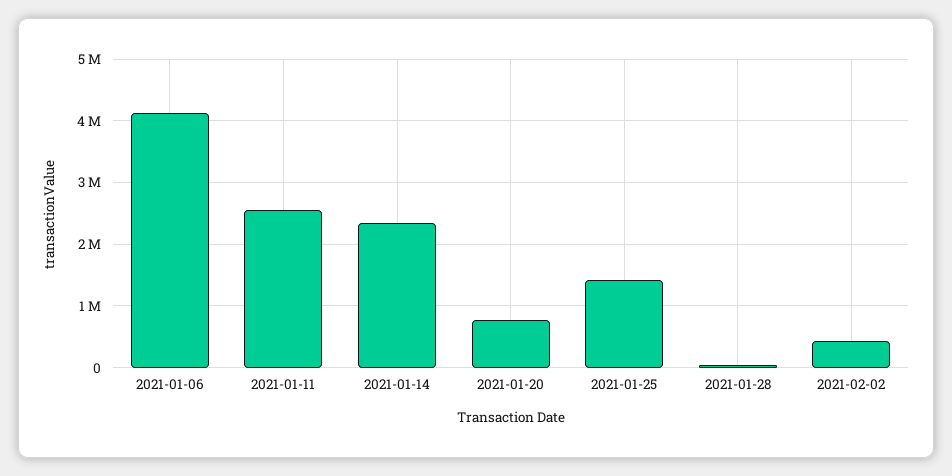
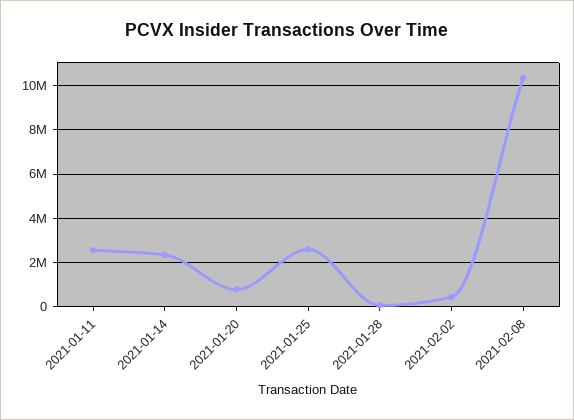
2021-01-06: 4100000 -> none
2021-01-25: 1400000 -> 2500000
2021-02-08: none -> 10500000

